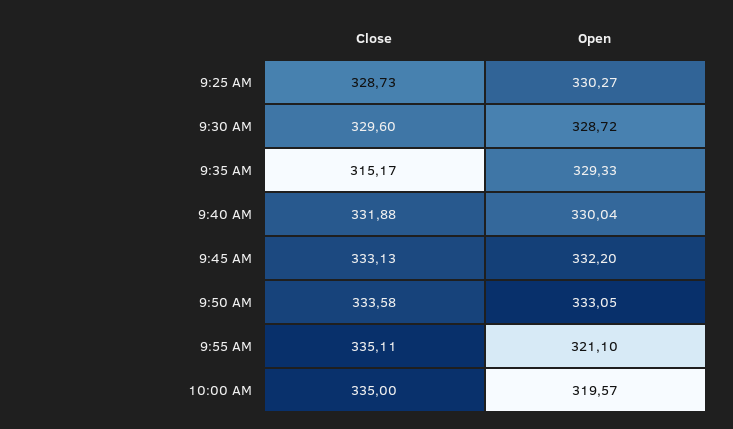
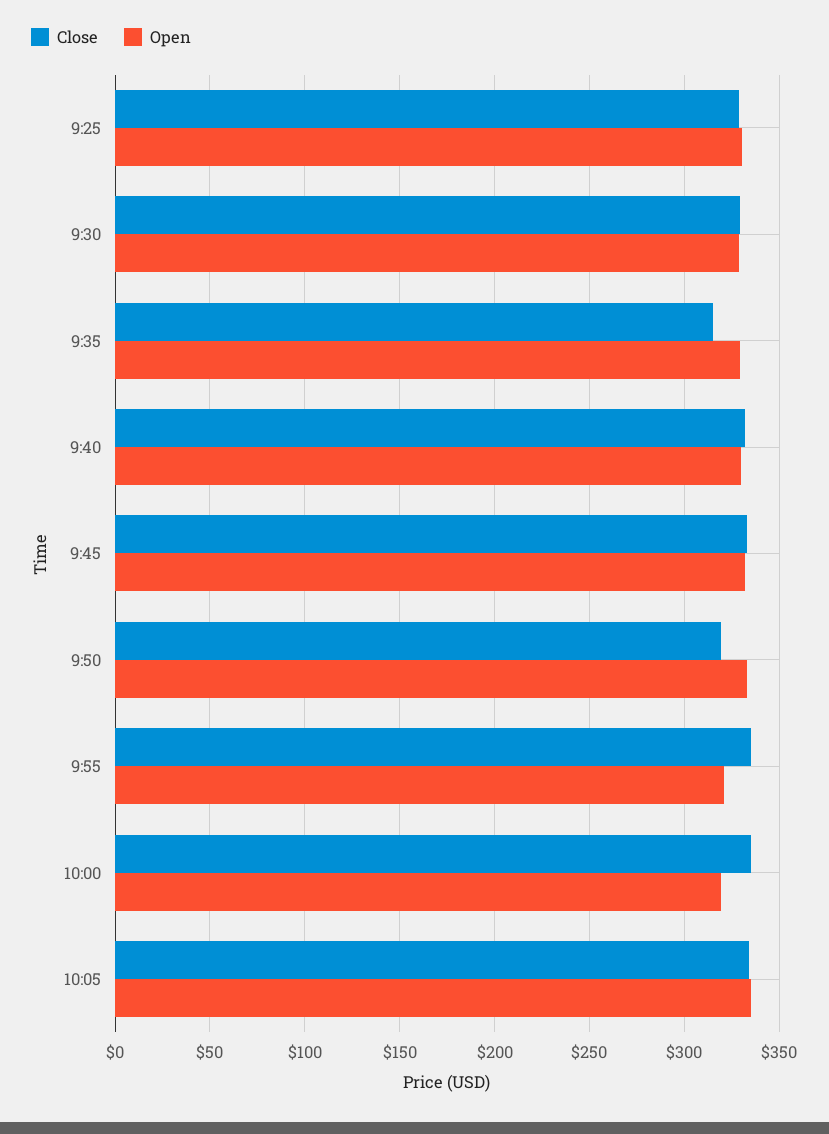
Close, 9:50 AM: 333.58 -> 320
Close, 10:05: none -> 335
Open, 10:05: none -> 335

